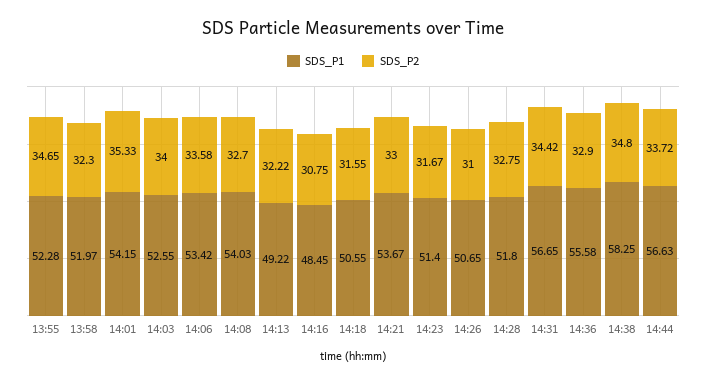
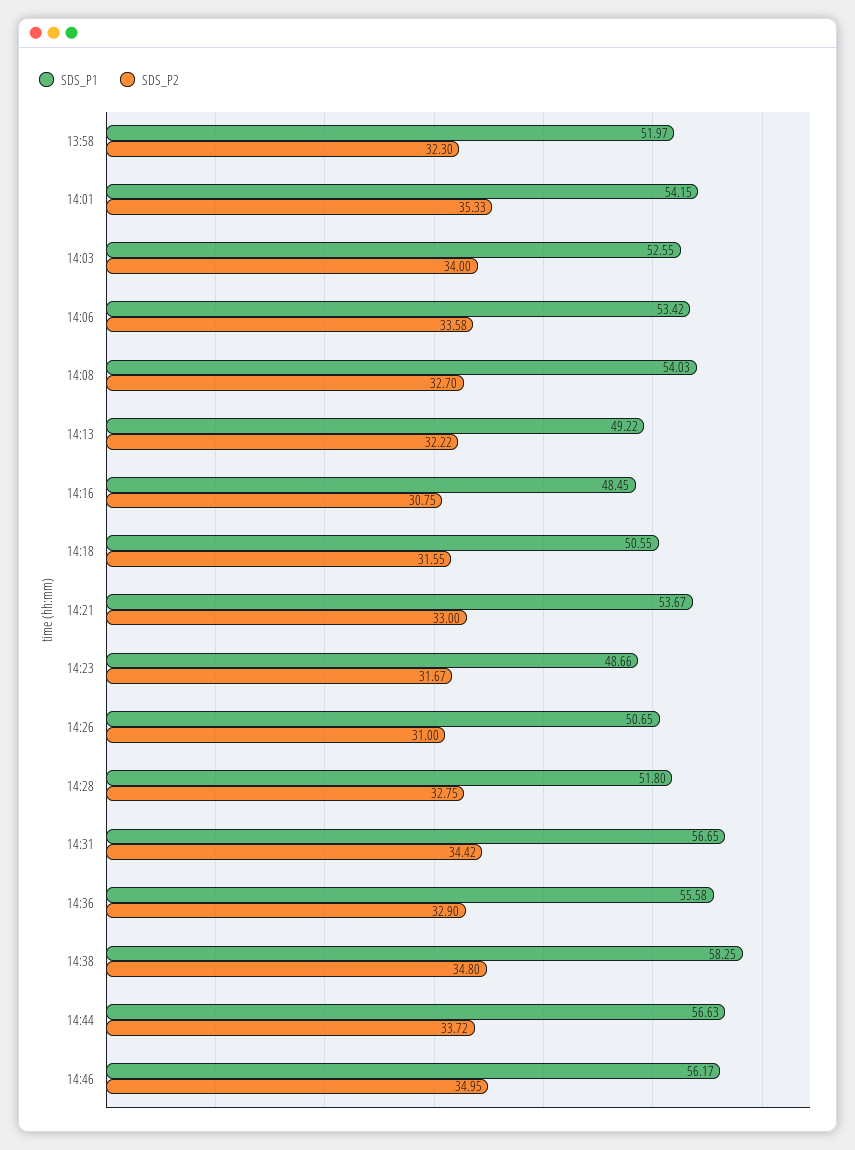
SDS_P1, 13:55: 52.28 -> none
SDS_P2, 13:55: 34.65 -> none
SDS_P1, 14:23: 51.4 -> 48.66
SDS_P1, 14:46: none -> 56.17
SDS_P2, 14:46: none -> 34.95

